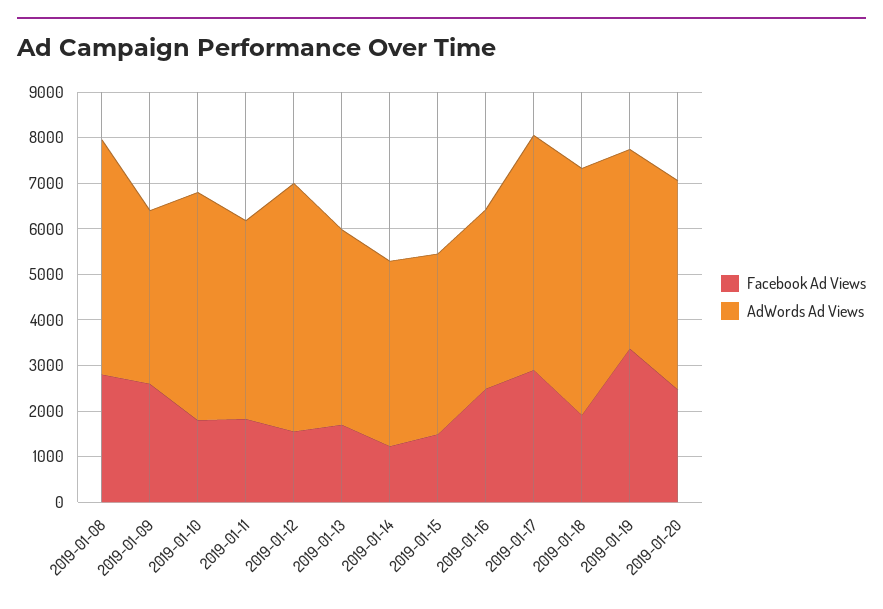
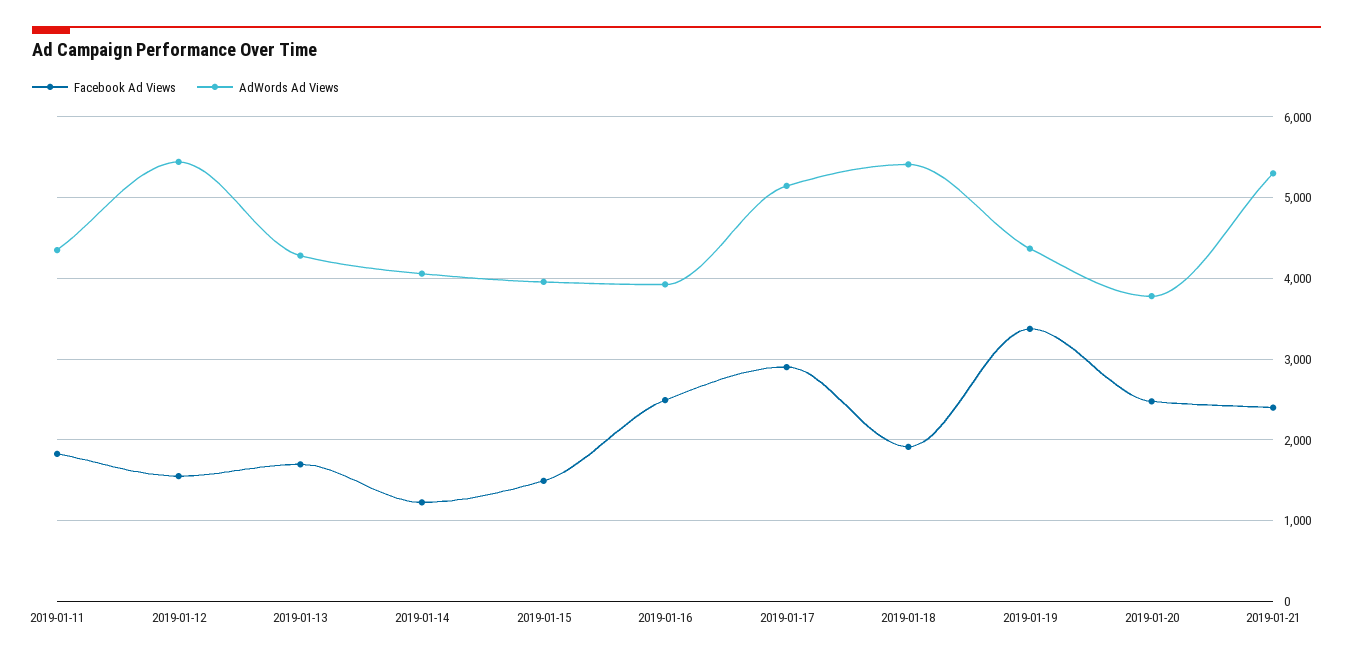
Facebook Ad Views, 2019-01-08: 2800 -> none
AdWords Ad Views, 2019-01-08: 5200 -> none
Facebook Ad Views, 2019-01-09: 2600 -> none
AdWords Ad Views, 2019-01-09: 3800 -> none
Facebook Ad Views, 2019-01-10: 1800 -> none
AdWords Ad Views, 2019-01-10: 5000 -> none
AdWords Ad Views, 2019-01-20: 4600 -> 3800
Facebook Ad Views, 2019-01-21: none -> 2400
AdWords Ad Views, 2019-01-21: none -> 5300

